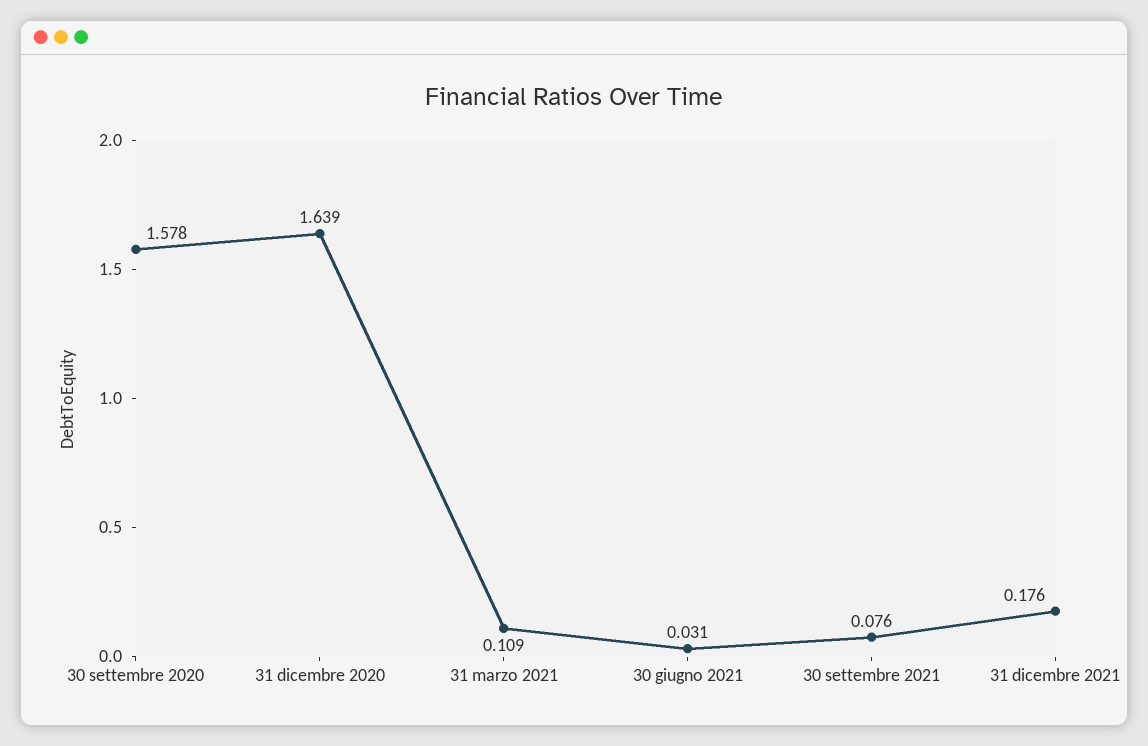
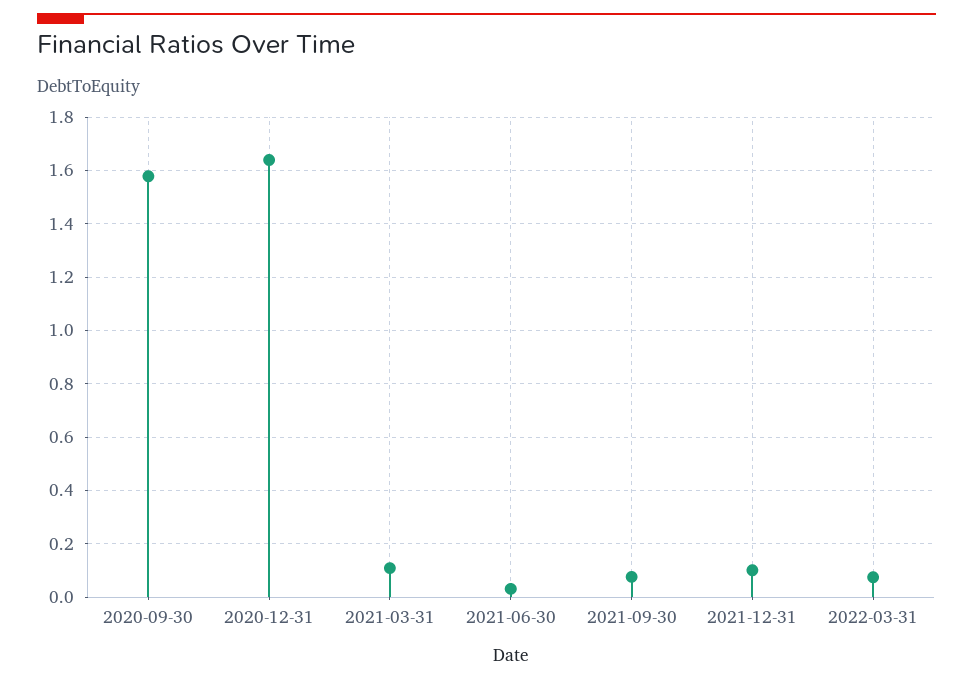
31 dicembre 2021: 0.176 -> 0.1
2022-03-31: none -> 0.075

